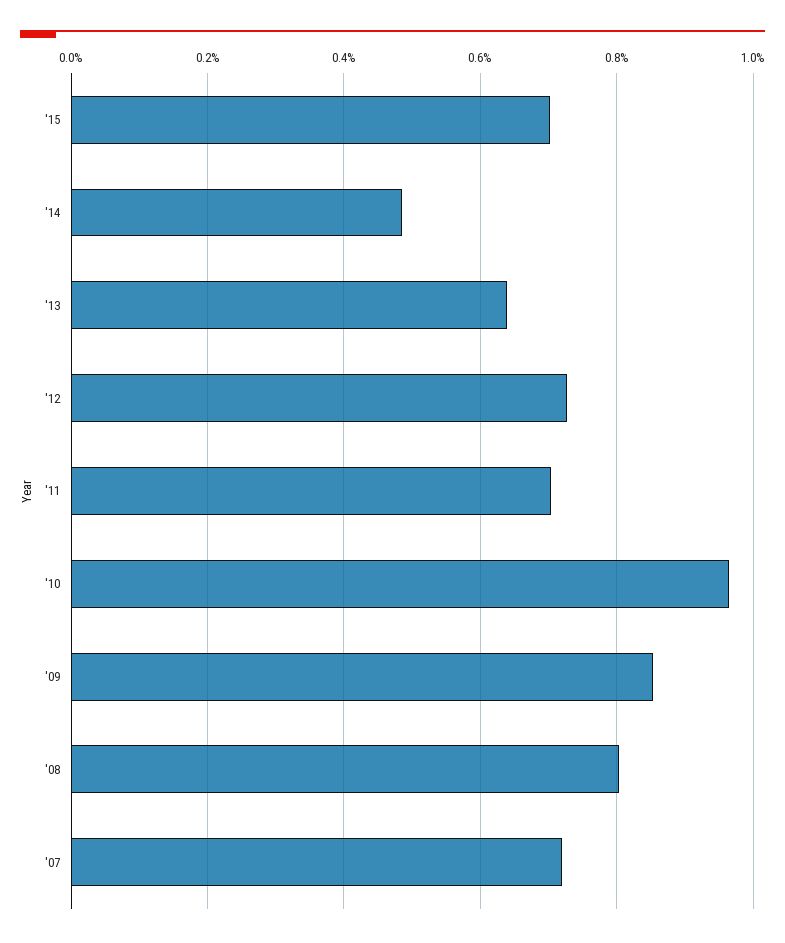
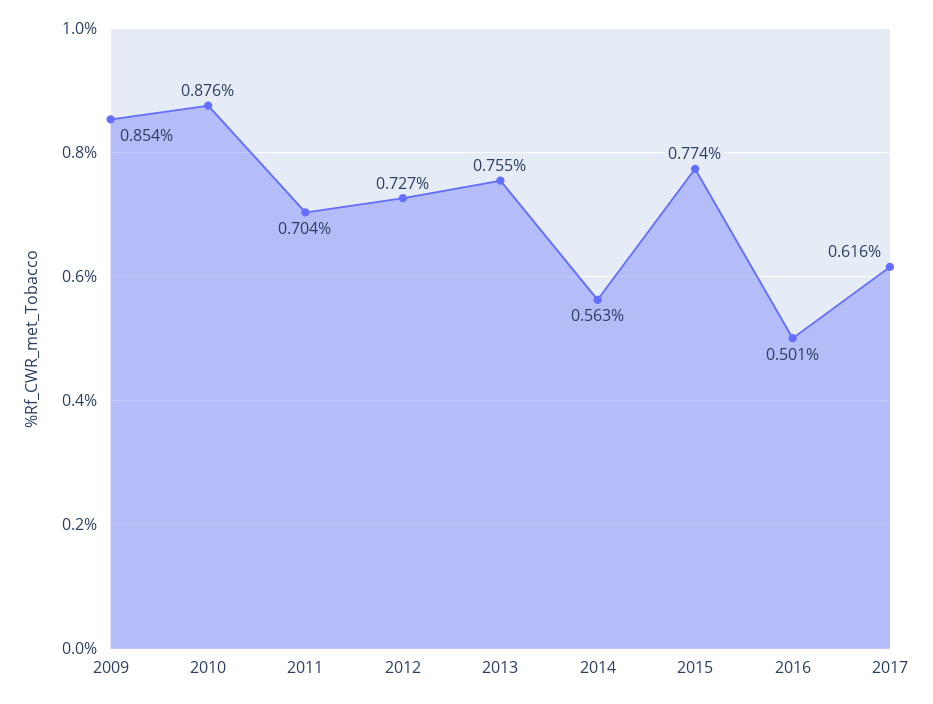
'15: 0.7 -> 0.774
'14: 0.48 -> 0.563
'13: 0.64 -> 0.755
'10: 0.96 -> 0.876
'08: 0.8 -> none
'07: 0.72 -> none
2016: none -> 0.501
2017: none -> 0.616

